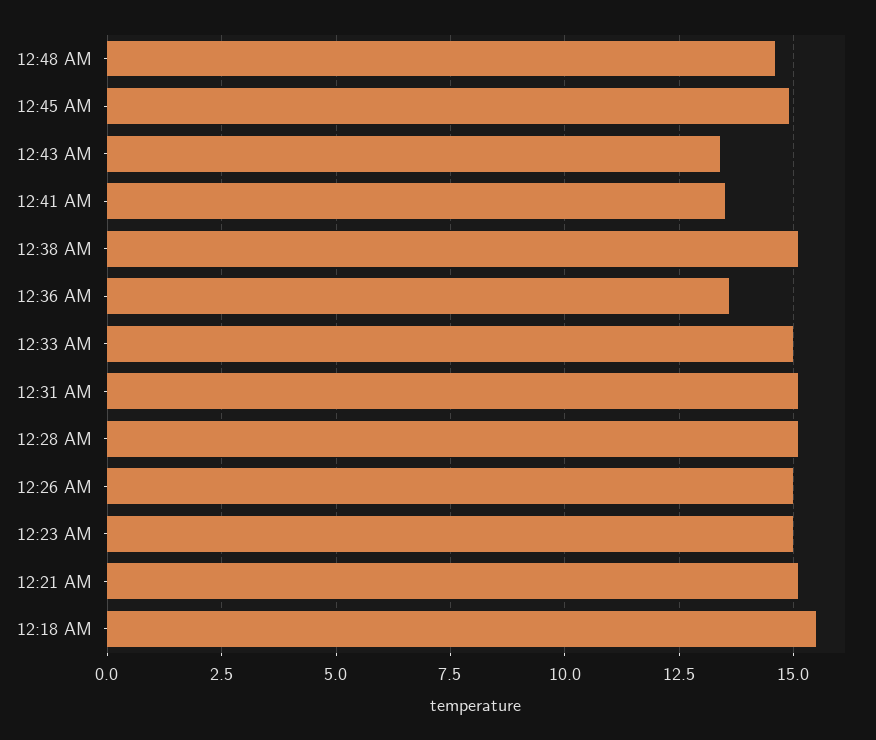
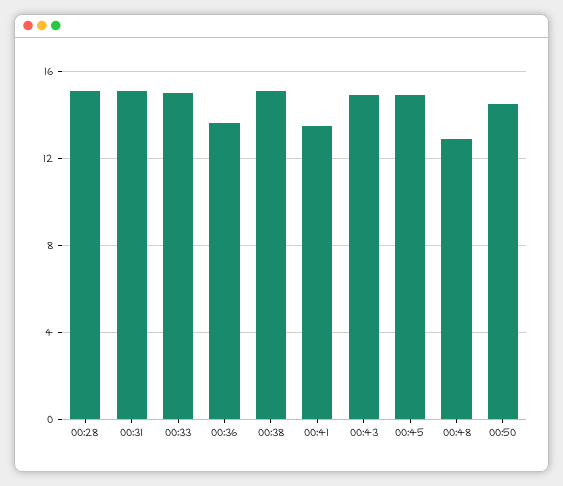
12:48 AM: 14.5 -> 13
12:43 AM: 13.5 -> 15
12:26 AM: 15 -> none
12:23 AM: 15 -> none
12:21 AM: 15 -> none
12:18 AM: 15.5 -> none
00:50: none -> 14.5

